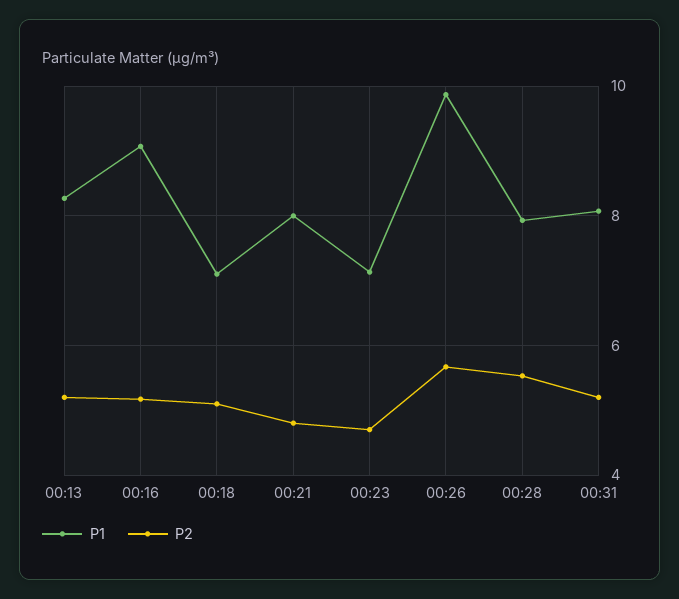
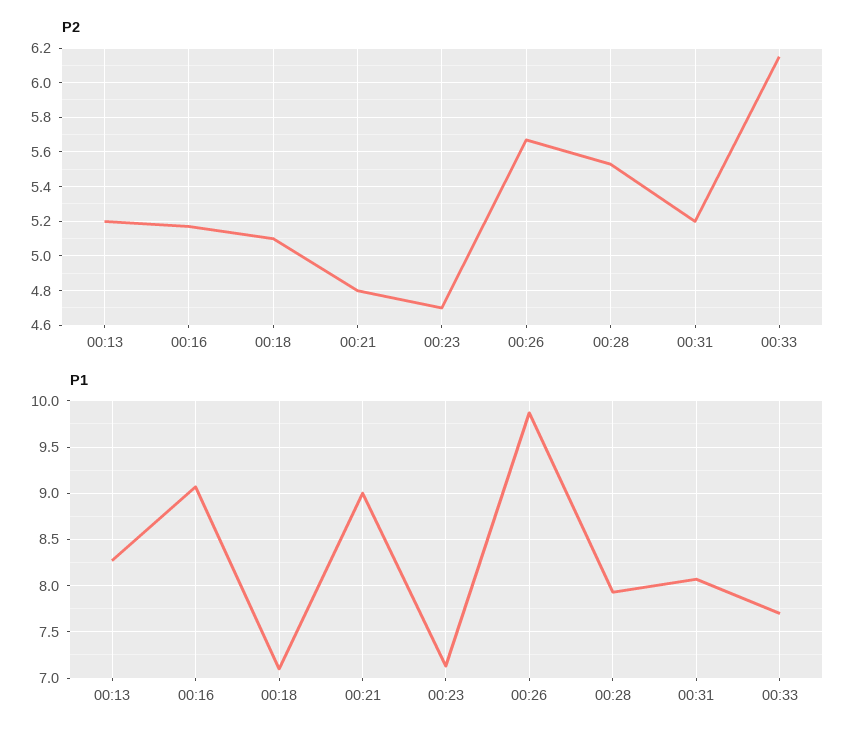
P1, 00:21: 8 -> 9
P2, 00:33: none -> 6.15
P1, 00:33: none -> 7.7

